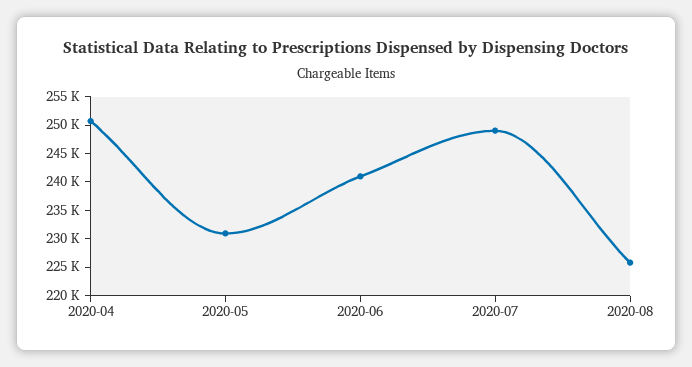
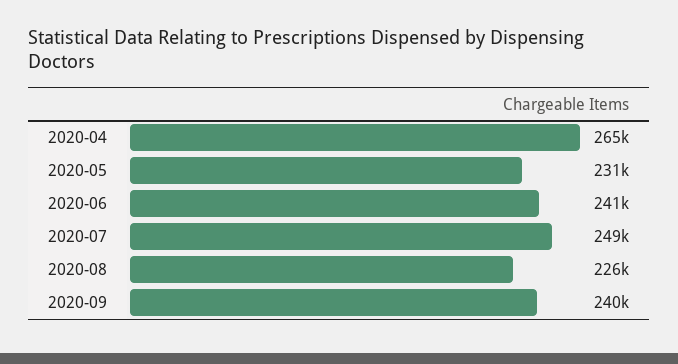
2020-04: 250000 -> 265000
2020-09: none -> 240000

